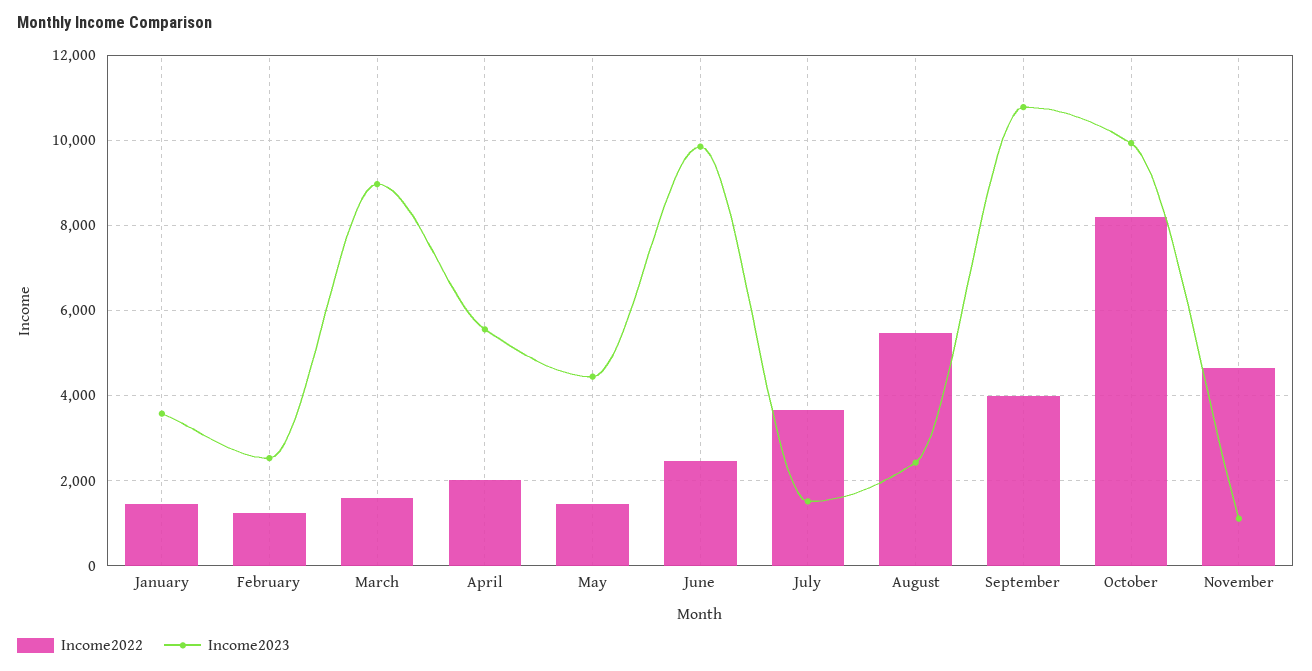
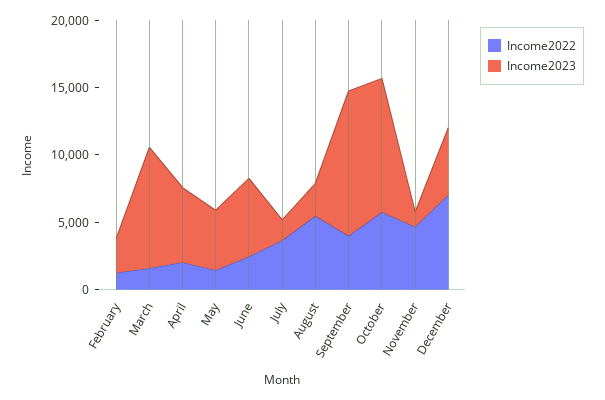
Income2022, January: 1400 -> none
Income2023, January: 3600 -> none
Income2023, June: 9800 -> 6000
Income2022, October: 8200 -> 6000
Income2022, December: none -> 7000
Income2023, December: none -> 5000

